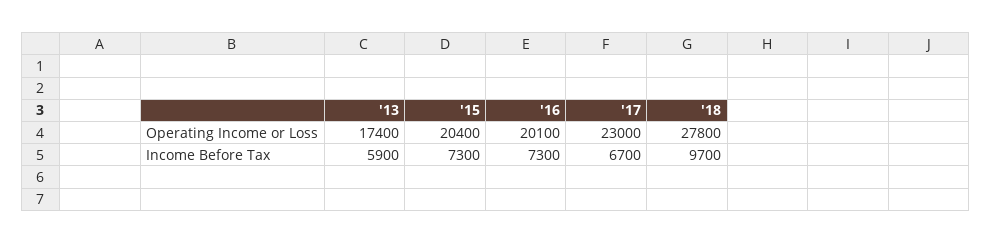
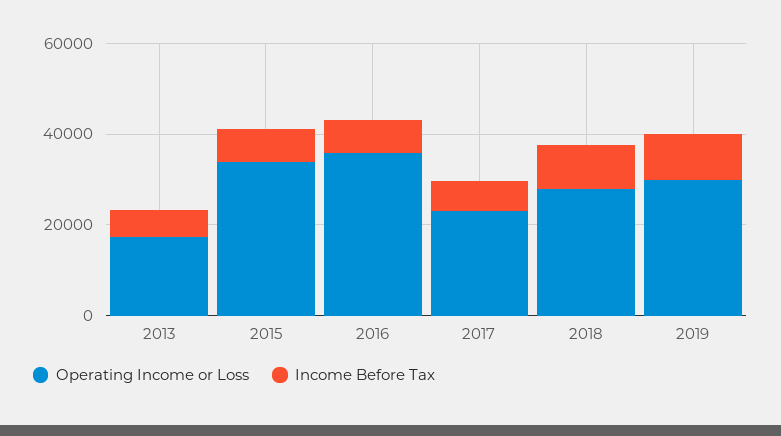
Operating Income or Loss, '15: 20400 -> 35000
Operating Income or Loss, '16: 20100 -> 35000
Operating Income or Loss, 2019: none -> 30000
Income Before Tax, 2019: none -> 10000

